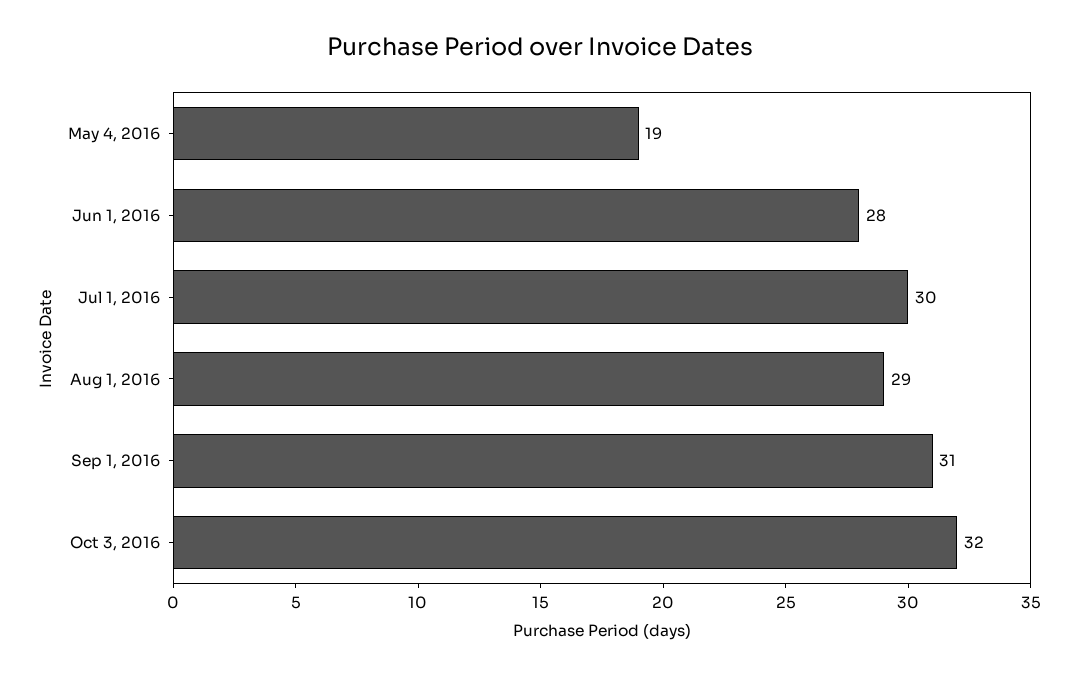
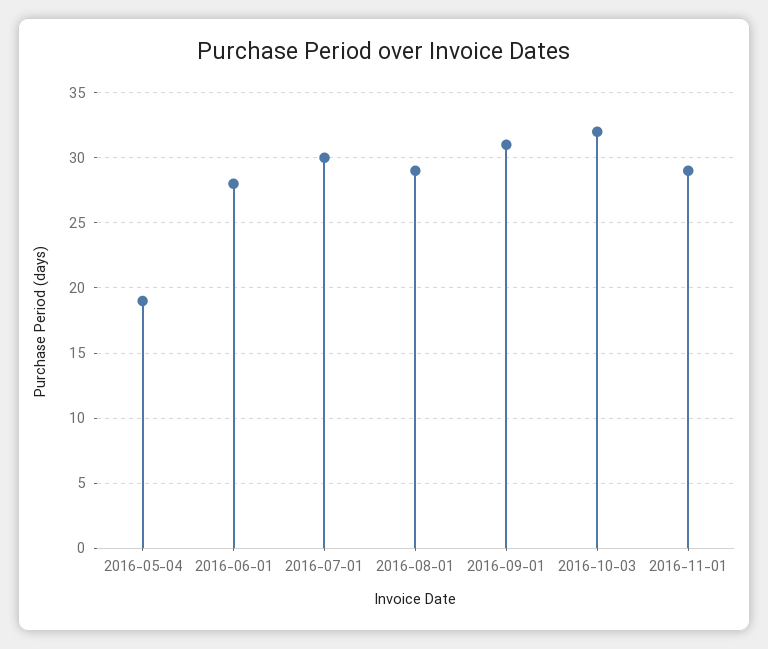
2016-11-01: none -> 29

